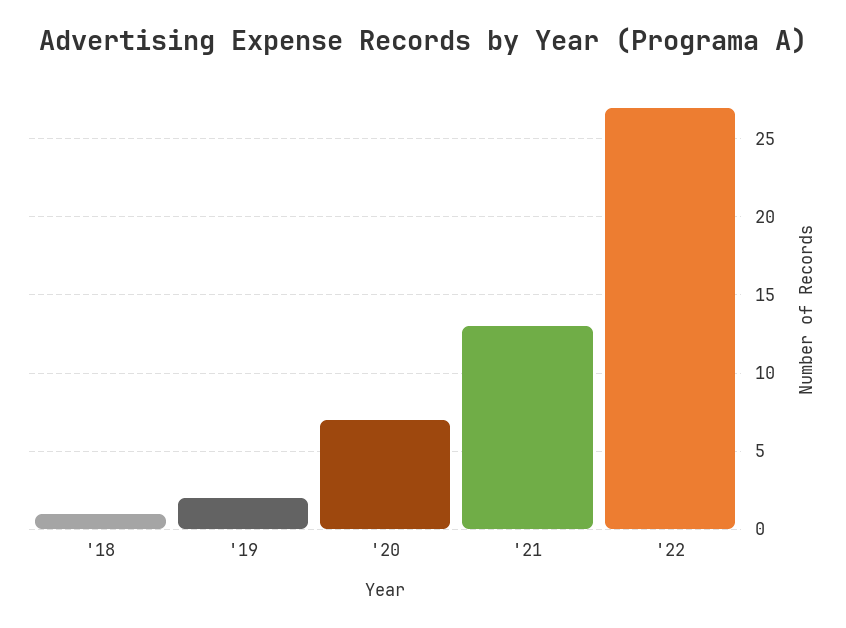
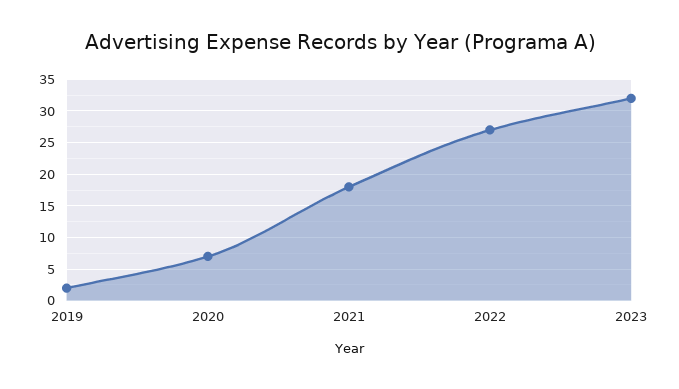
'18: 1 -> none
'21: 13 -> 18
2023: none -> 32

